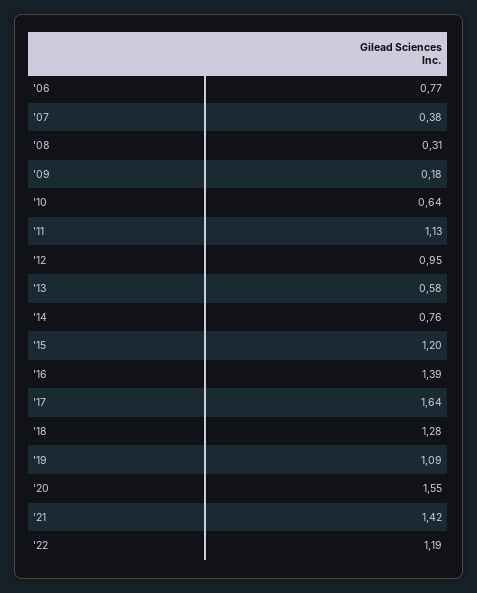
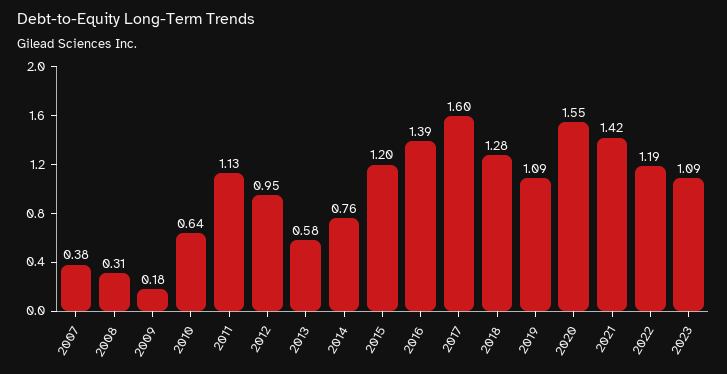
'06: 0.77 -> none
'17: 1.64 -> 1.6
2023: none -> 1.09

